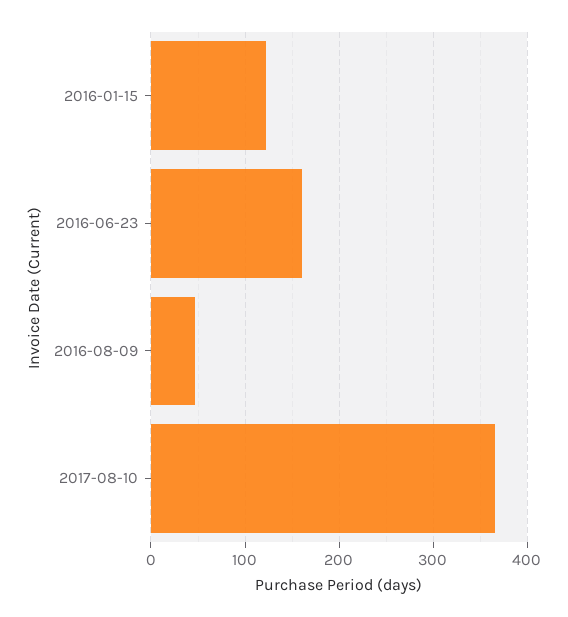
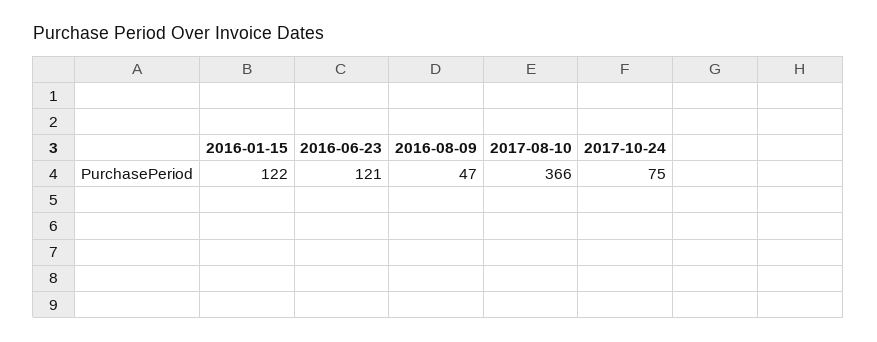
2016-06-23: 160 -> 121
2017-10-24: none -> 75

